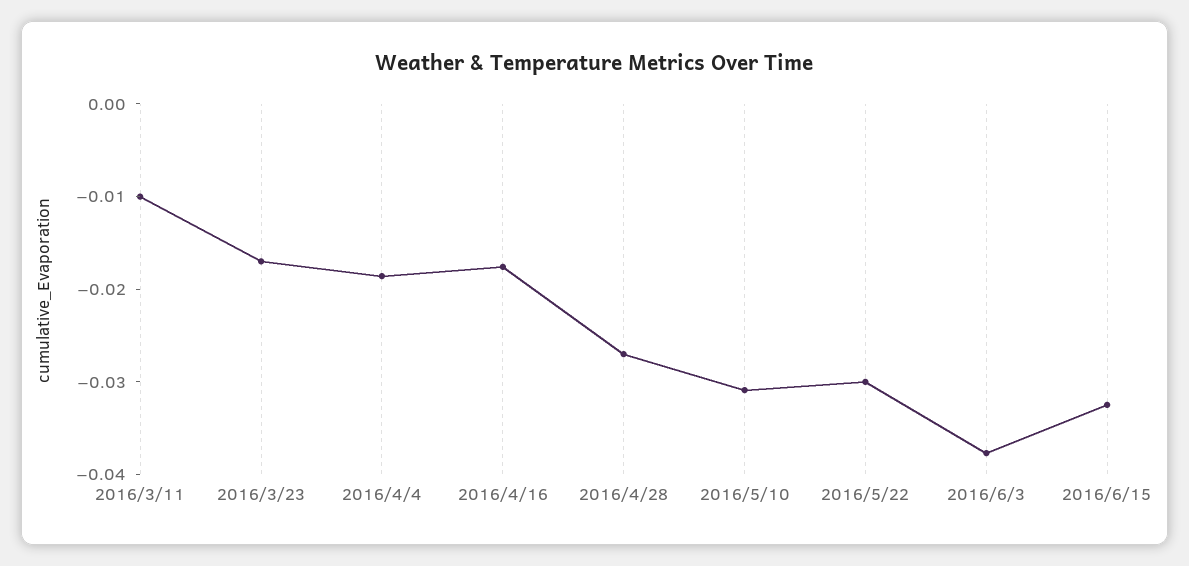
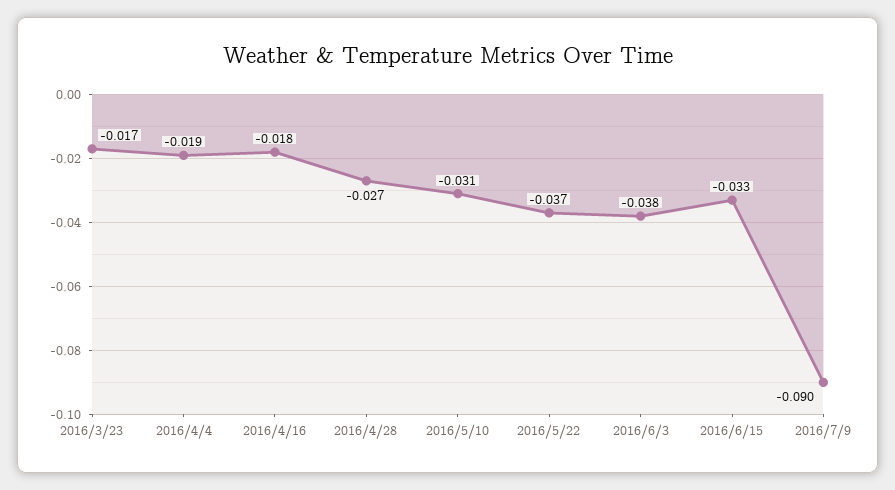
2016/3/11: -0.01 -> none
2016/5/22: -0.03 -> -0.037
2016/7/9: none -> -0.09

